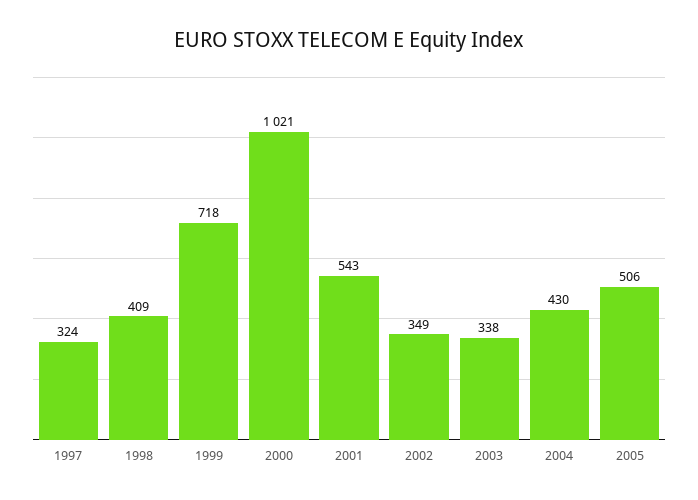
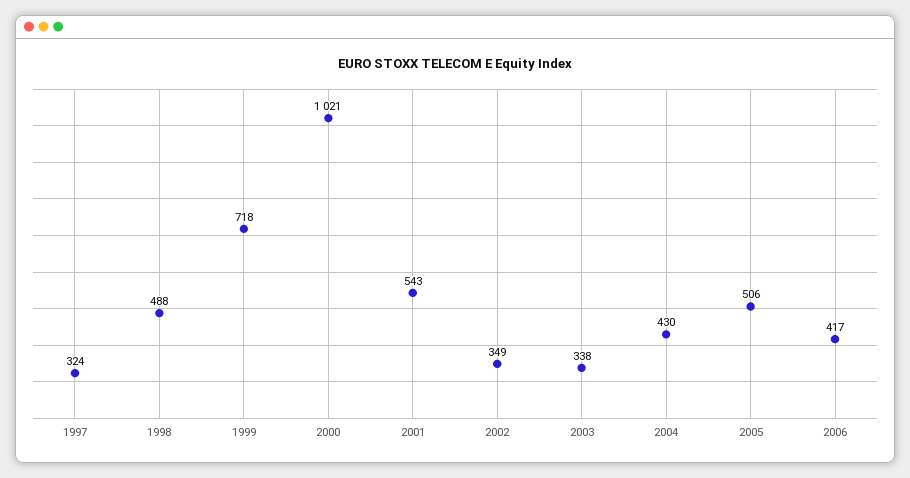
1998: 409 -> 488
2006: none -> 417

